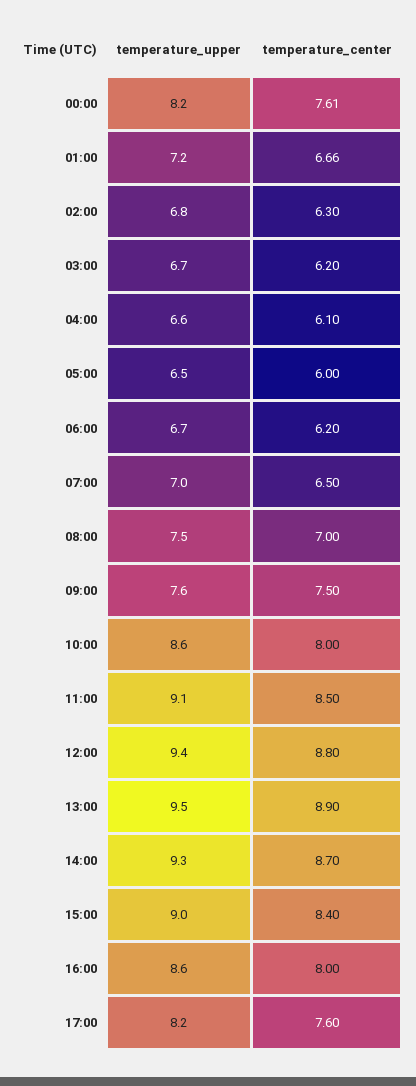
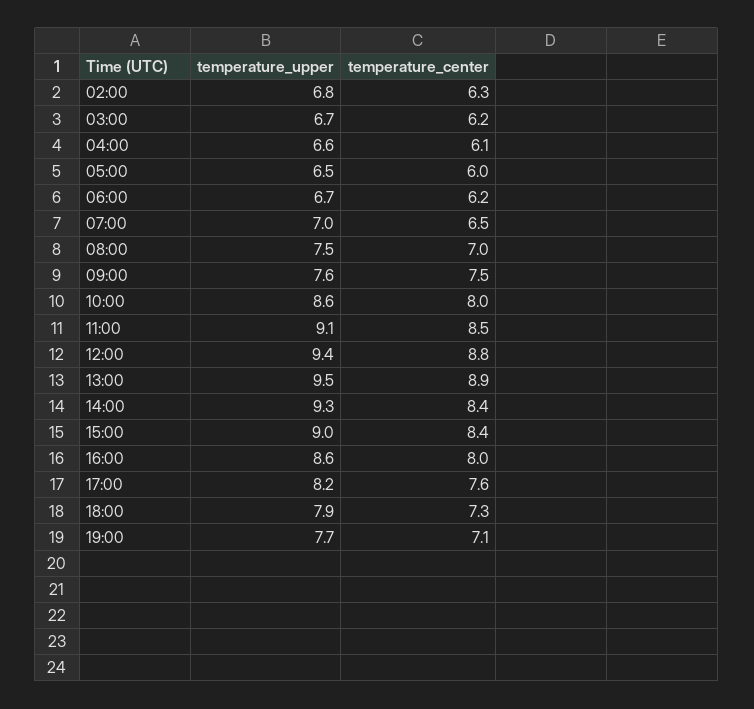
temperature_upper, 00:00: 8.2 -> none
temperature_center, 00:00: 7.61 -> none
temperature_upper, 01:00: 7.2 -> none
temperature_center, 01:00: 6.66 -> none
temperature_center, 14:00: 8.7 -> 8.4
temperature_upper, 18:00: none -> 7.9
temperature_center, 18:00: none -> 7.3
temperature_upper, 19:00: none -> 7.7
temperature_center, 19:00: none -> 7.1

